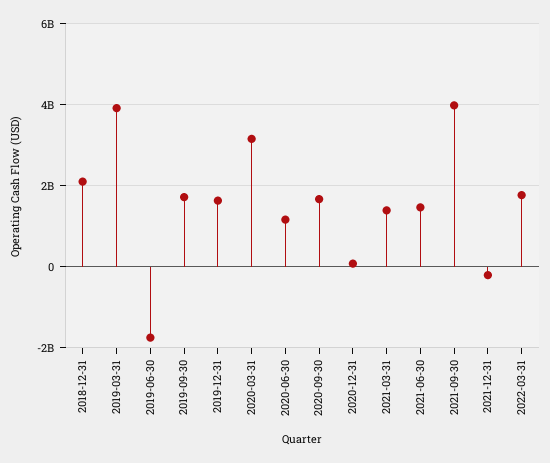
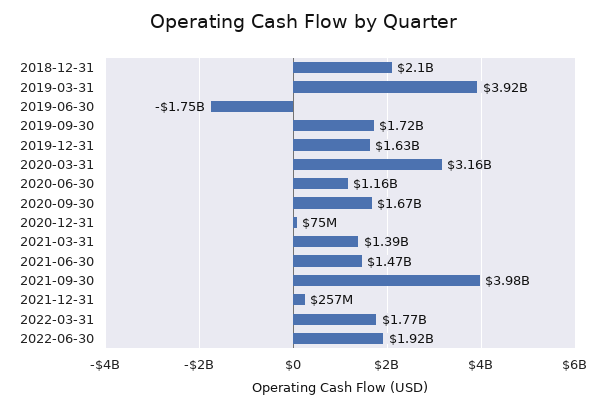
2021-12-31: -200000000 -> 257000000
2022-06-30: none -> 1920000000

